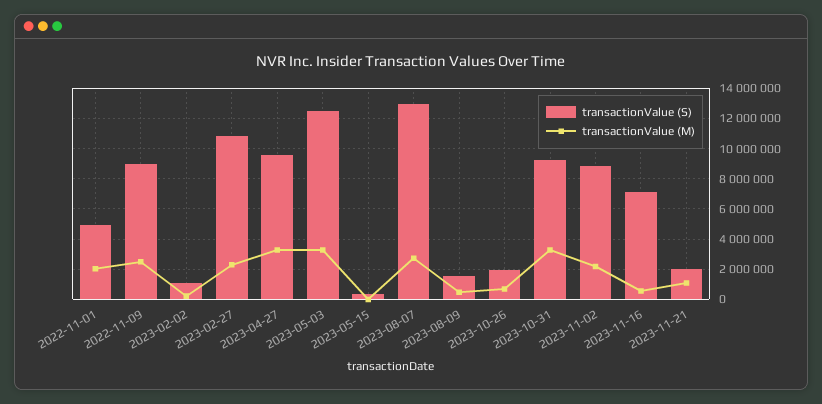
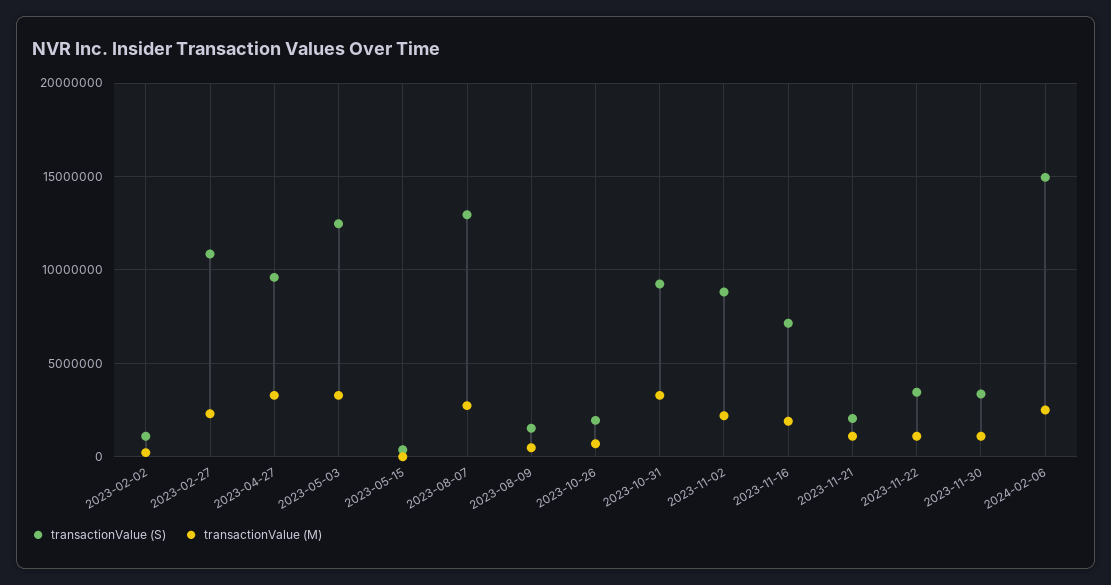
transactionValue (S), 2022-11-01: 5000000 -> none
transactionValue (M), 2022-11-01: 2000000 -> none
transactionValue (S), 2022-11-09: 9000000 -> none
transactionValue (M), 2022-11-09: 2500000 -> none
transactionValue (M), 2023-11-16: 500000 -> 2000000
transactionValue (S), 2023-11-22: none -> 3500000
transactionValue (M), 2023-11-22: none -> 1000000
transactionValue (S), 2023-11-30: none -> 3500000
transactionValue (M), 2023-11-30: none -> 1000000
transactionValue (S), 2024-02-06: none -> 15000000
transactionValue (M), 2024-02-06: none -> 2500000

